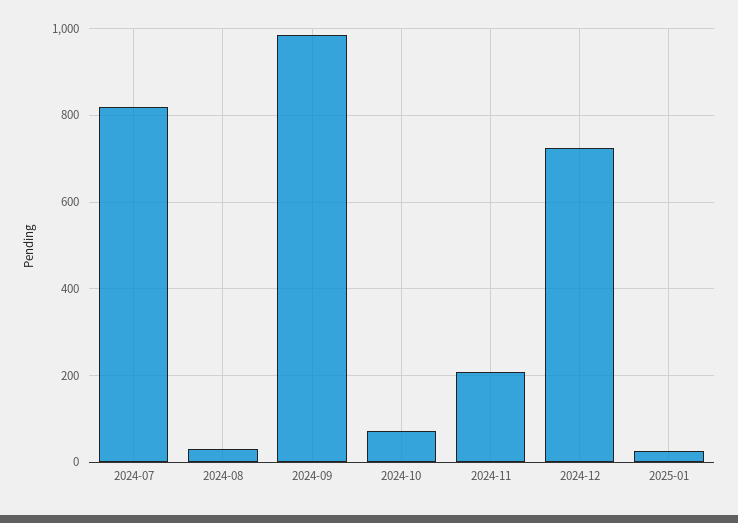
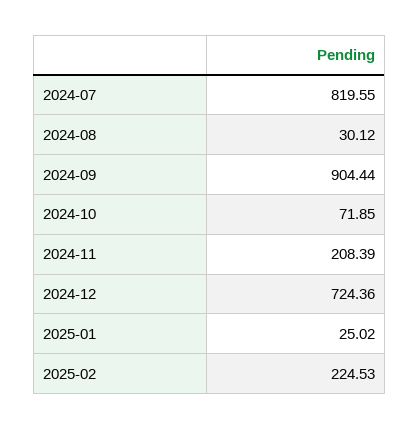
2024-09: 980 -> 904.44
2025-02: none -> 224.53

